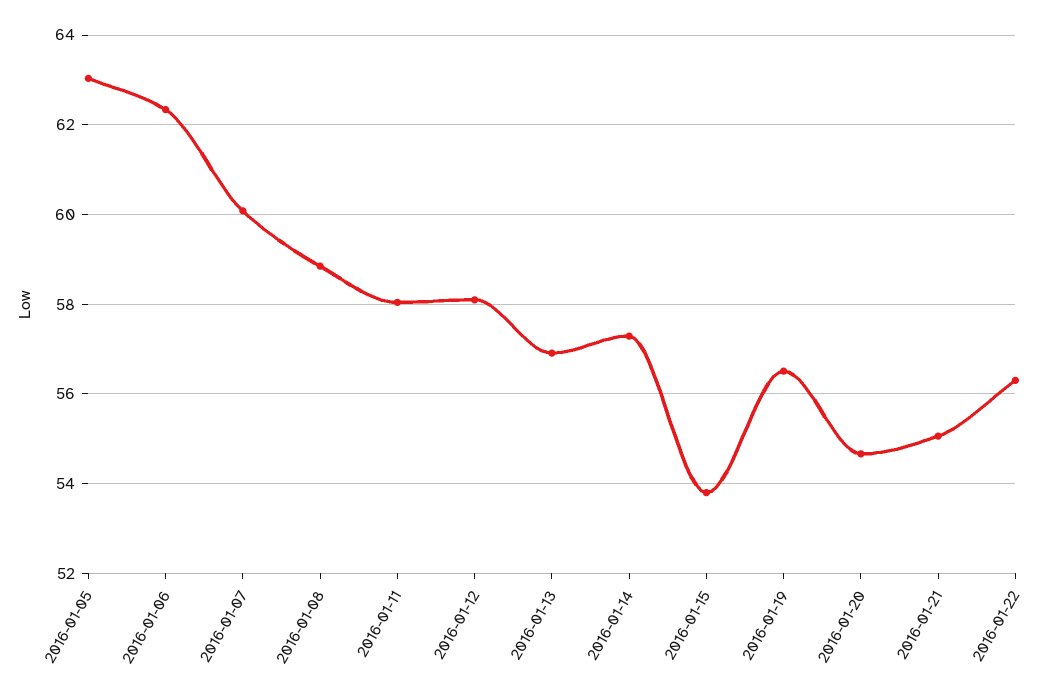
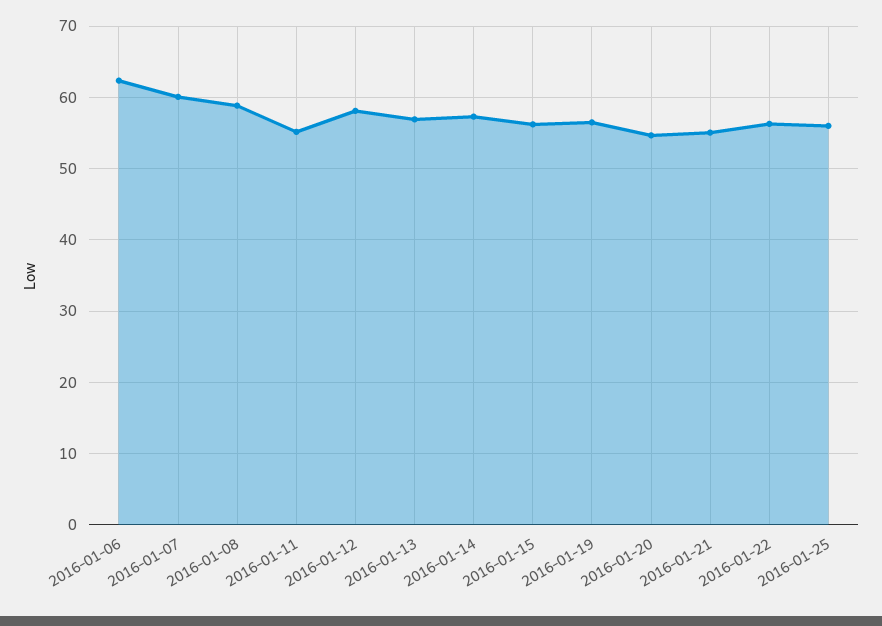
2016-01-05: 63 -> none
2016-01-11: 58 -> 55
2016-01-15: 53.8 -> 56
2016-01-25: none -> 56

